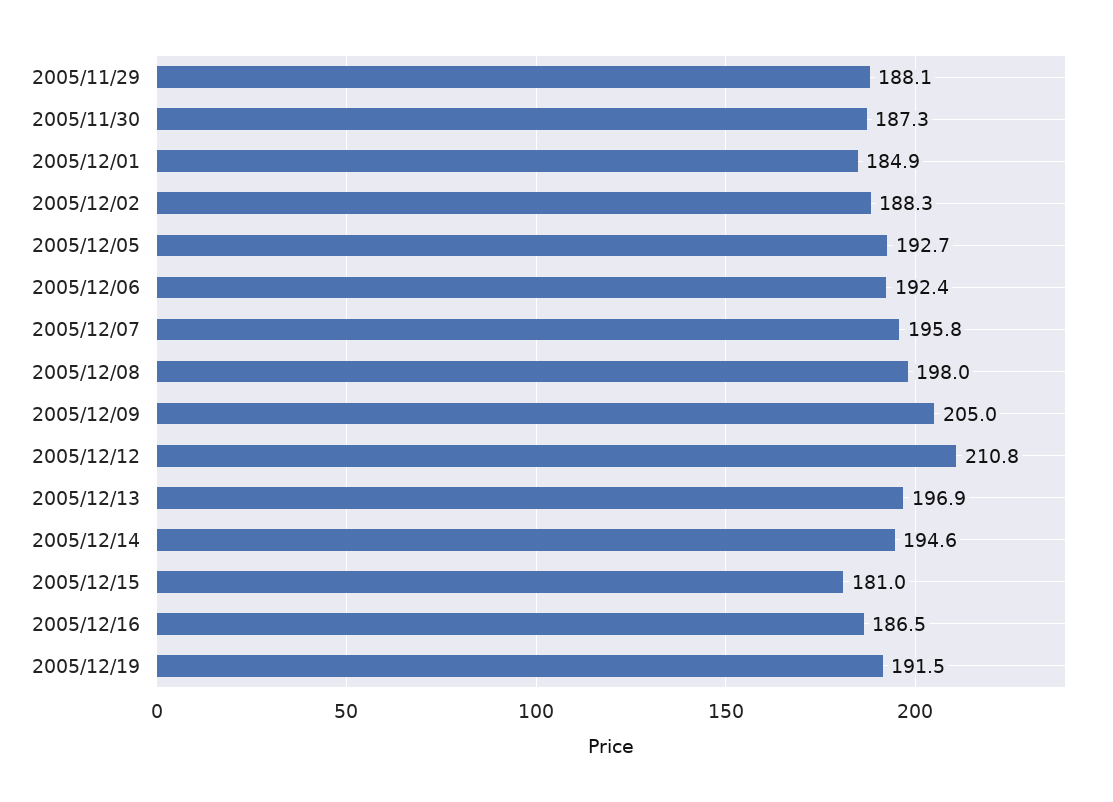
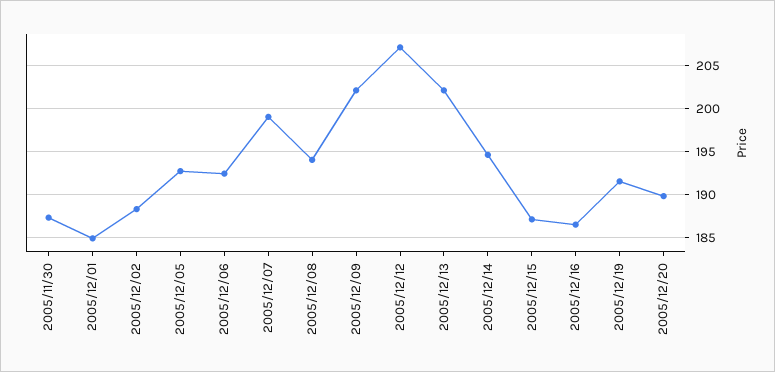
2005/11/29: 188.1 -> none
2005/12/07: 195.8 -> 199
2005/12/08: 198 -> 194
2005/12/09: 205 -> 202
2005/12/12: 210.8 -> 207
2005/12/13: 196.9 -> 202
2005/12/15: 181 -> 187
2005/12/20: none -> 190

